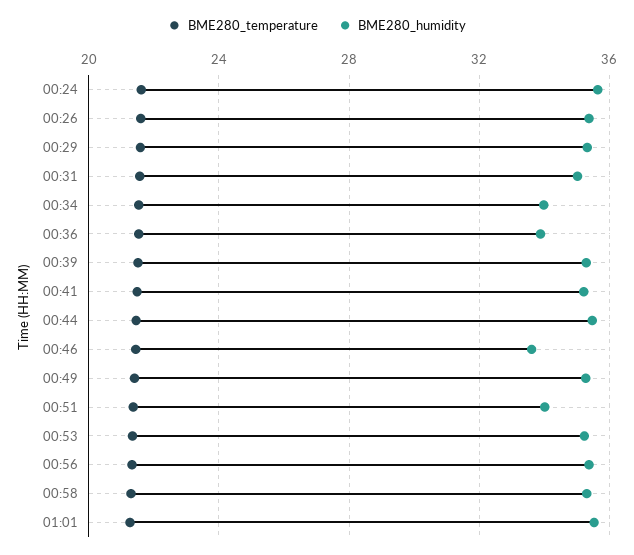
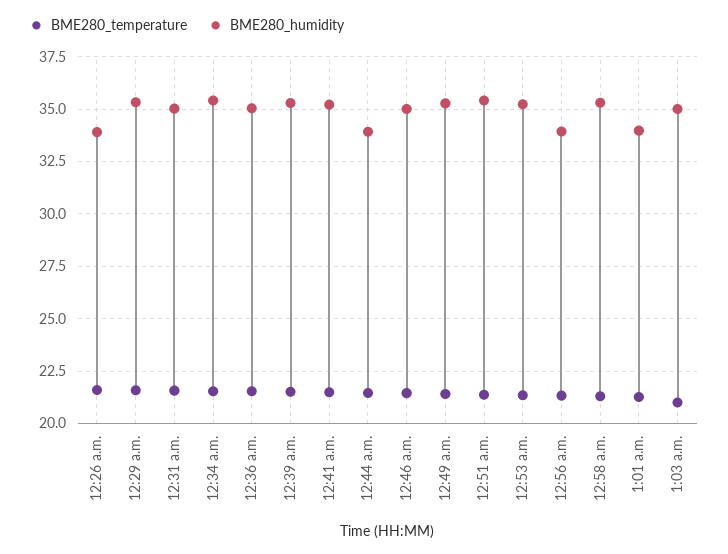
BME280_temperature, 00:24: 21.5 -> none
BME280_humidity, 00:24: 35.5 -> none
BME280_humidity, 00:26: 35.5 -> 34
BME280_humidity, 00:34: 34 -> 35.5
BME280_humidity, 00:36: 34 -> 35
BME280_humidity, 00:44: 35.5 -> 34
BME280_humidity, 00:46: 33.5 -> 35
BME280_humidity, 00:51: 34 -> 35.5
BME280_humidity, 00:56: 35.5 -> 34
BME280_humidity, 01:01: 35.5 -> 34
BME280_temperature, 1:03 a.m.: none -> 21
BME280_humidity, 1:03 a.m.: none -> 35

